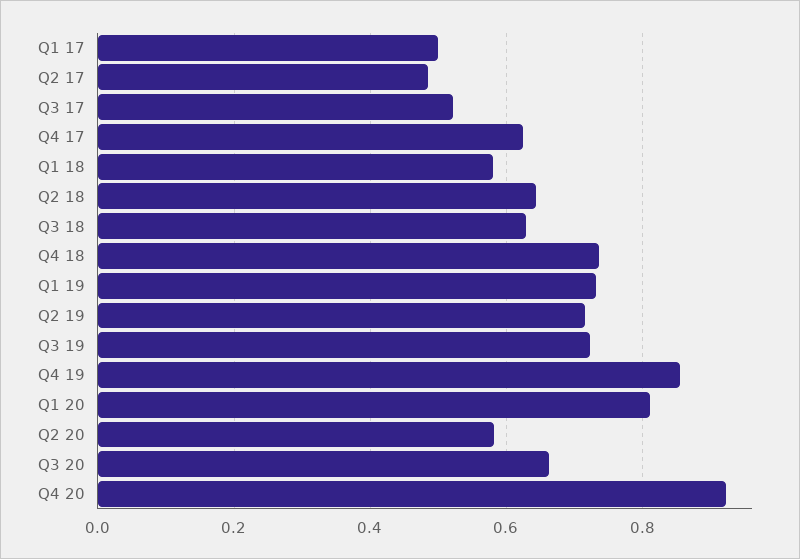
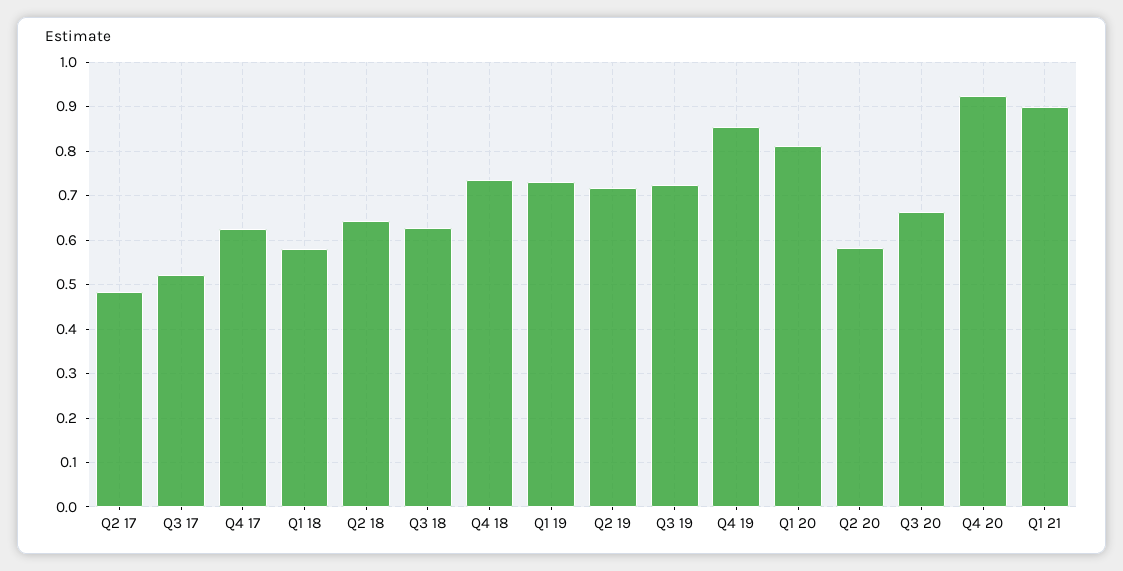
Q1 17: 0.5 -> none
Q1 21: none -> 0.9

